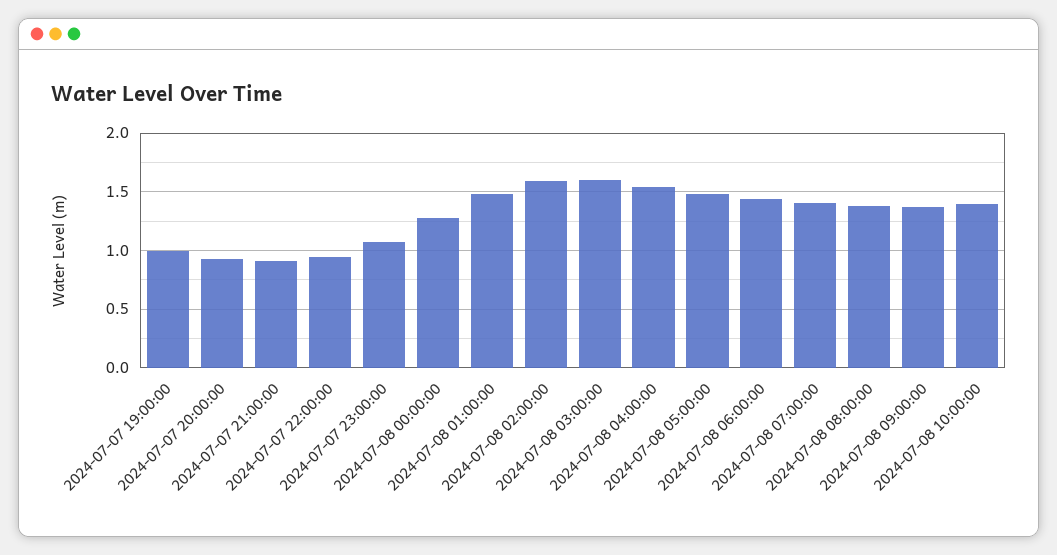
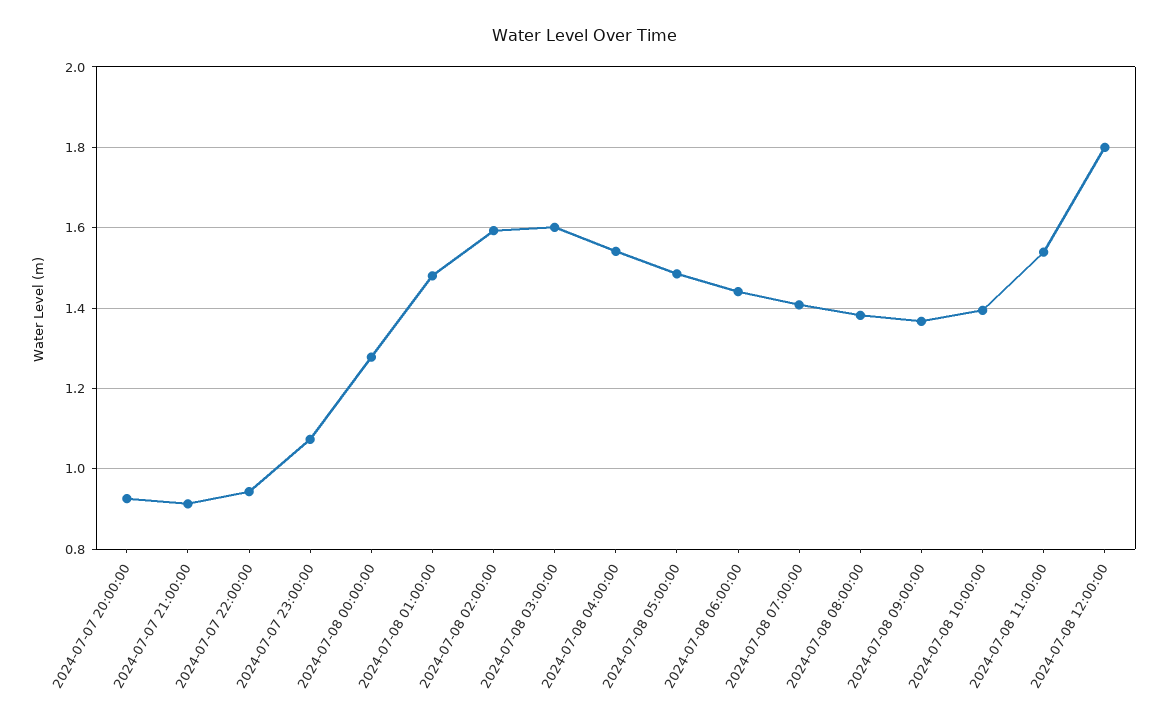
2024-07-07 19:00:00: 1 -> none
2024-07-08 11:00:00: none -> 1.54
2024-07-08 12:00:00: none -> 1.8

